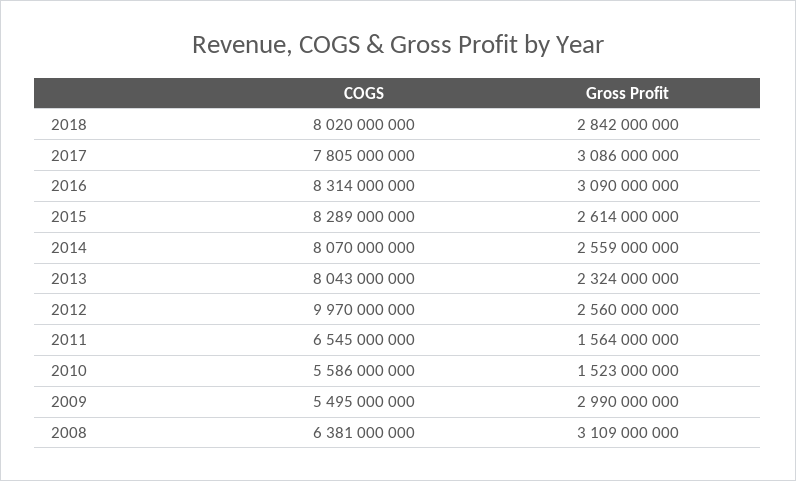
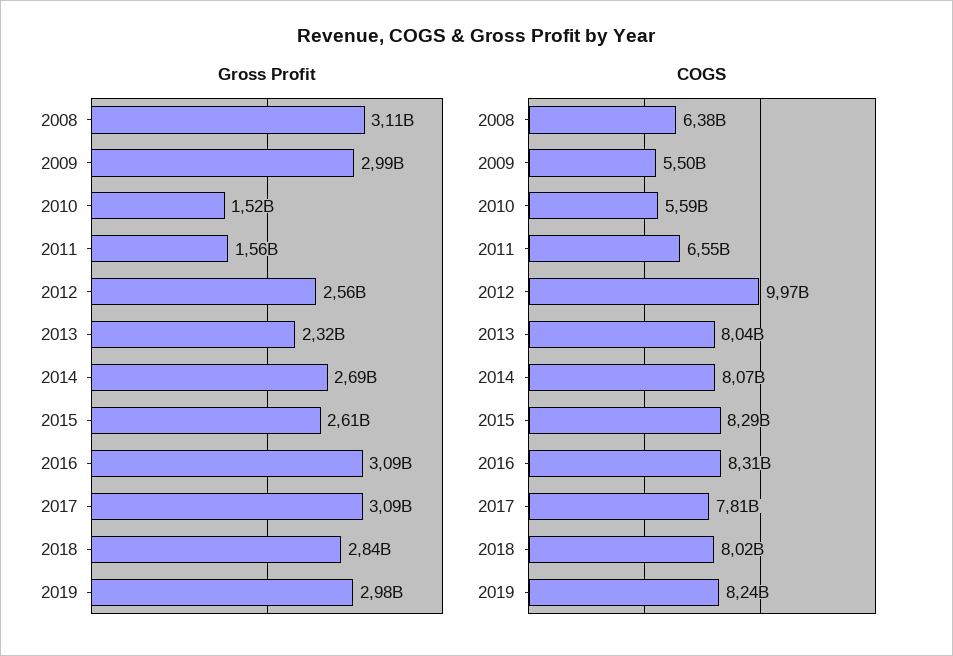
Gross Profit, 2014: 2559000000 -> 2690000000
Gross Profit, 2019: none -> 2980000000
COGS, 2019: none -> 8240000000

